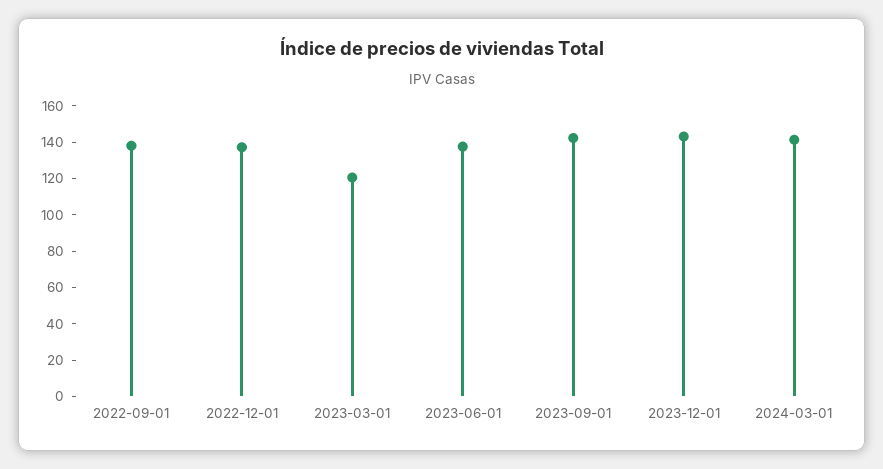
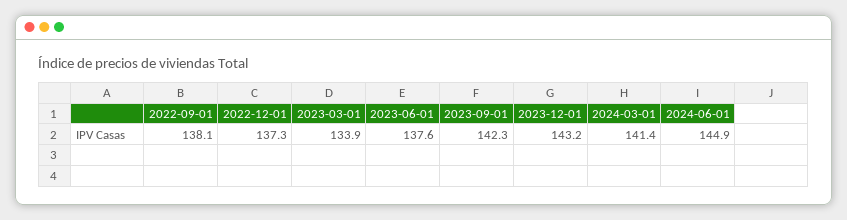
2023-03-01: 120 -> 133.9
2024-06-01: none -> 144.9

